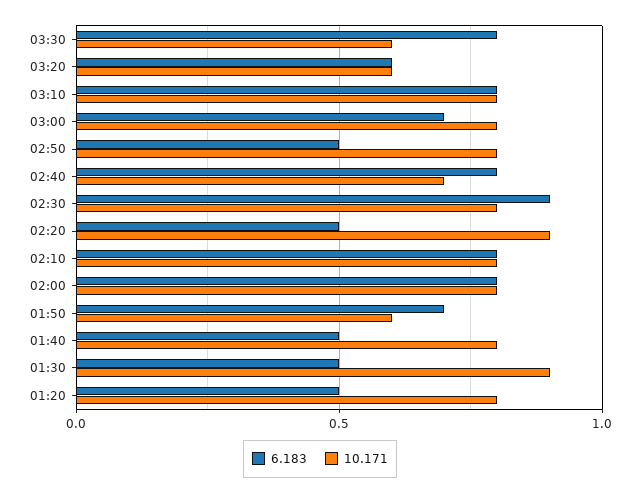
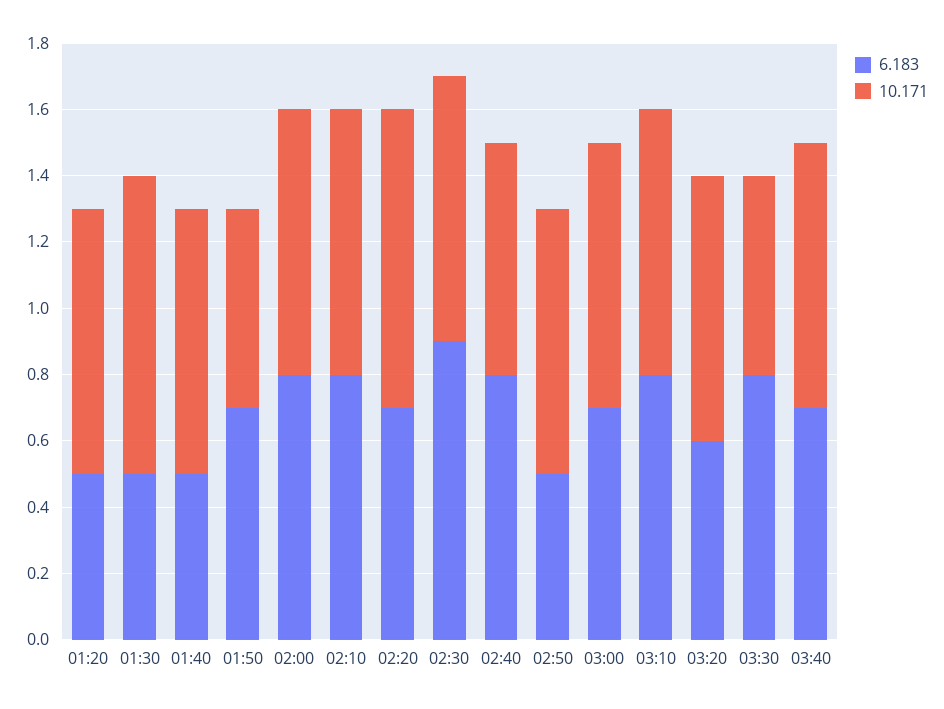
10.171, 03:20: 0.6 -> 0.8
6.183, 02:20: 0.5 -> 0.7
6.183, 03:40: none -> 0.7
10.171, 03:40: none -> 0.8

